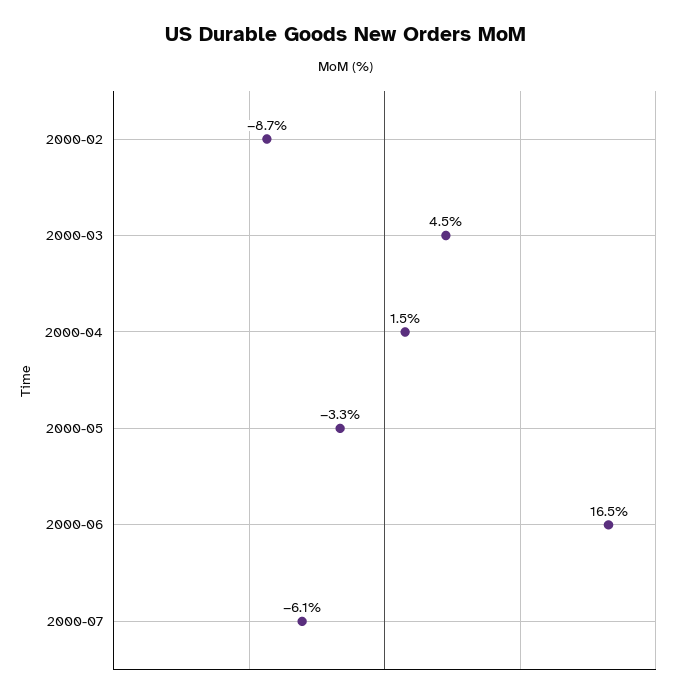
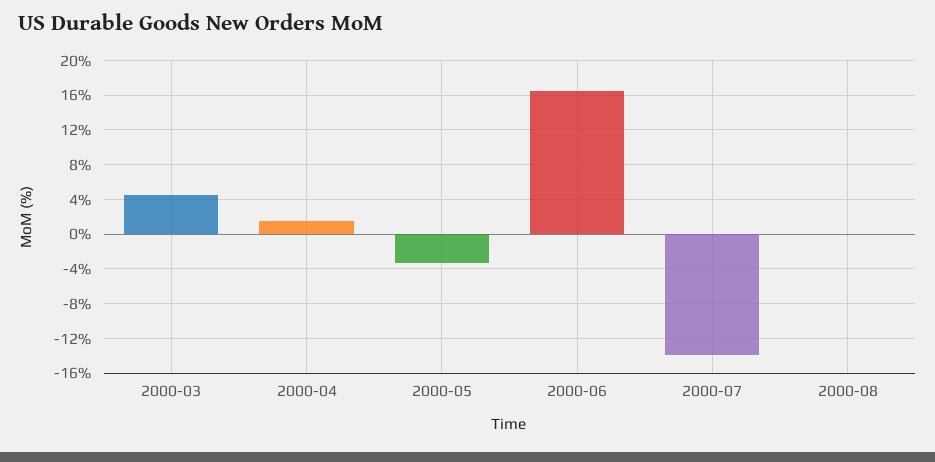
2000-02: -8.7 -> none
2000-07: -6.1 -> -14
2000-08: none -> 0

